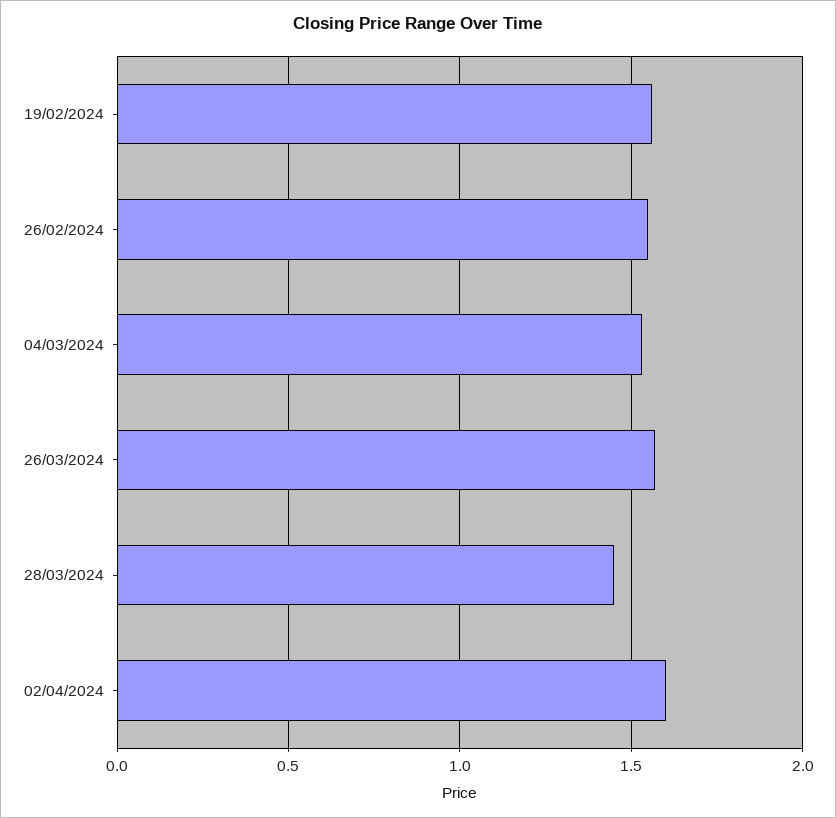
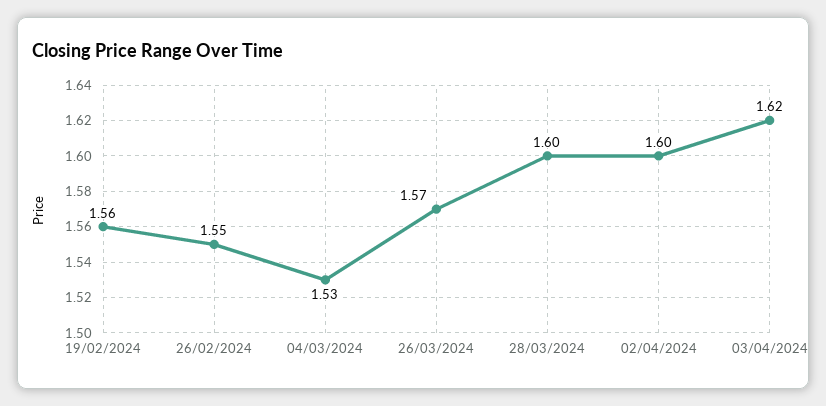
28/03/2024: 1.45 -> 1.6
03/04/2024: none -> 1.62

